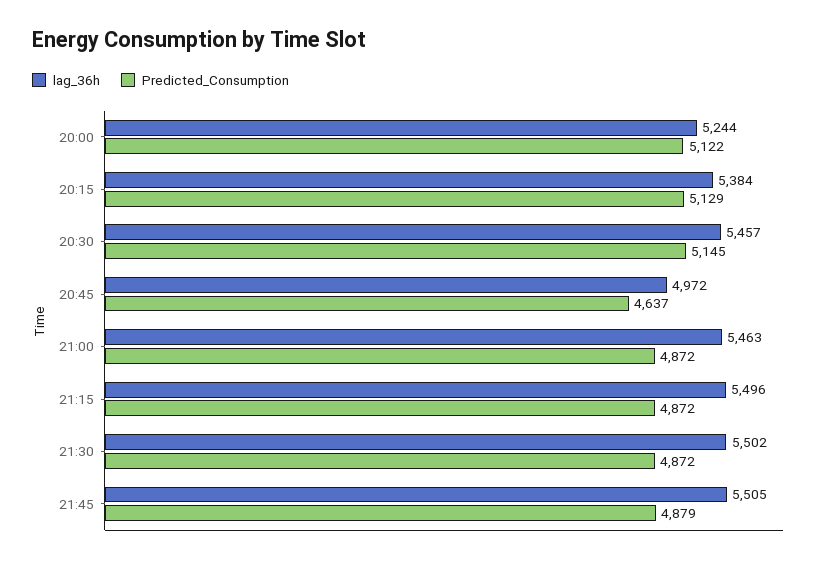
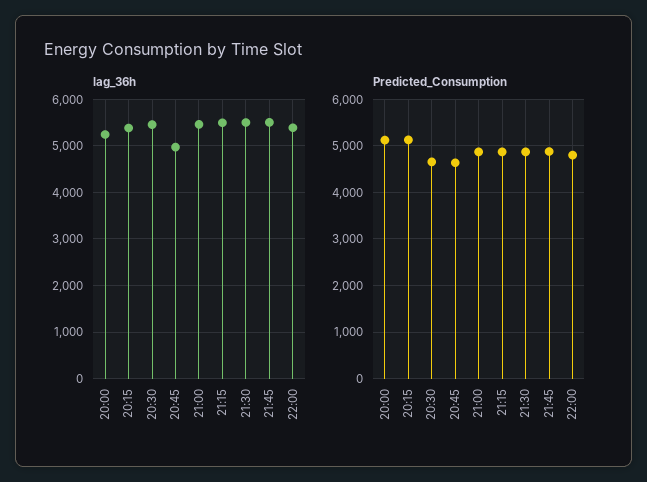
Predicted_Consumption, 20:30: 5145 -> 4600
lag_36h, 22:00: none -> 5400
Predicted_Consumption, 22:00: none -> 4800

